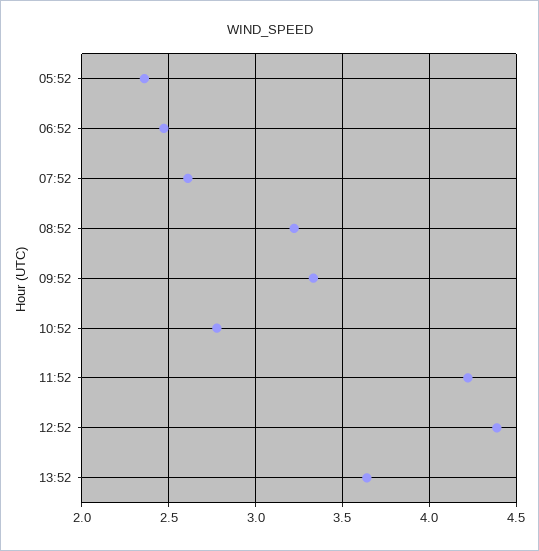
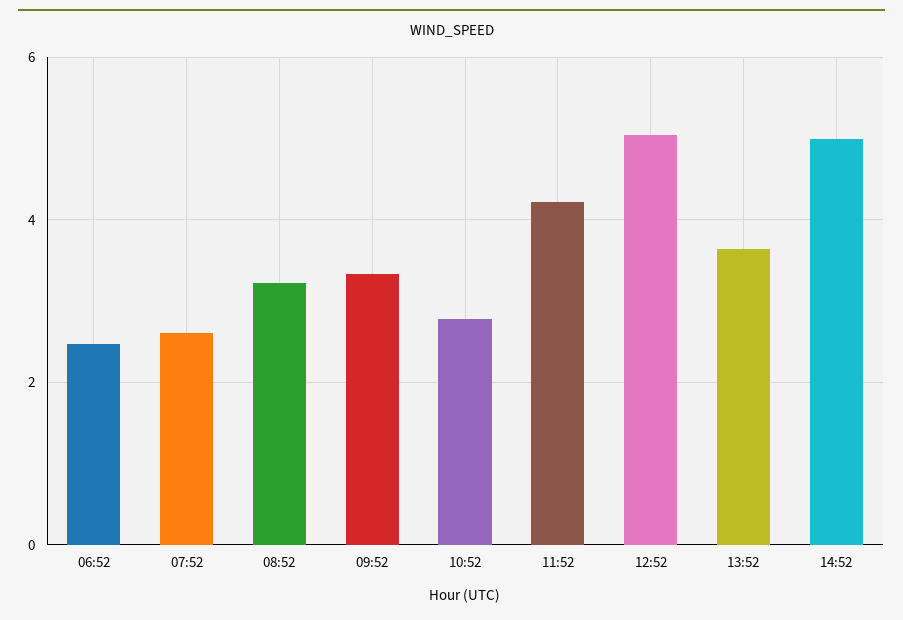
05:52: 2.35 -> none
12:52: 4.4 -> 5
14:52: none -> 5

